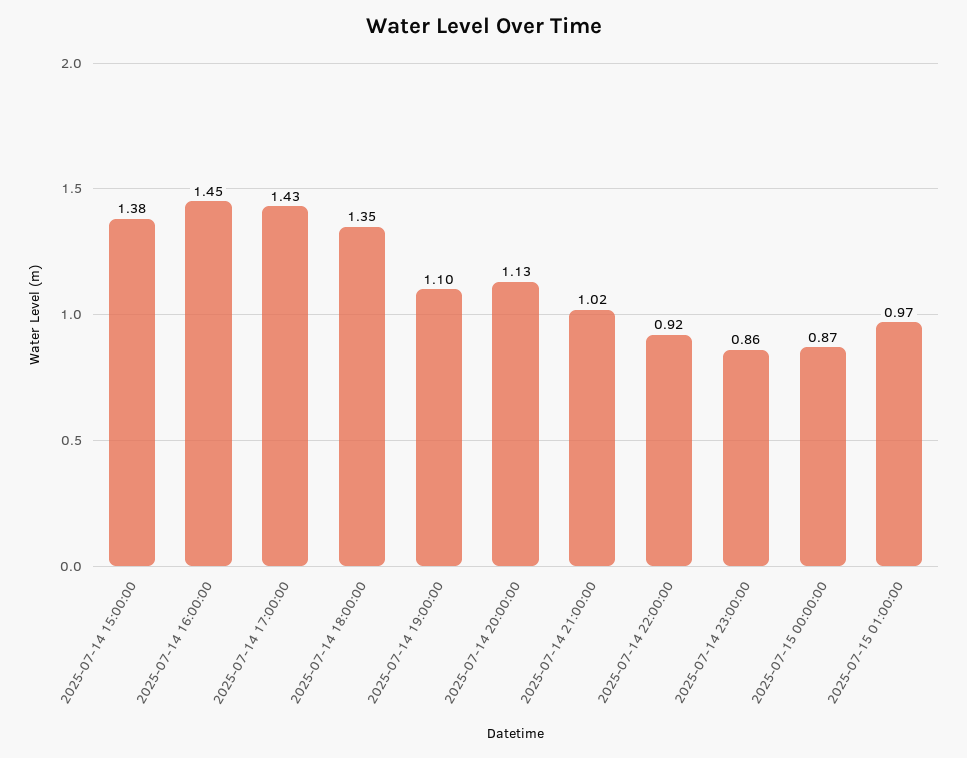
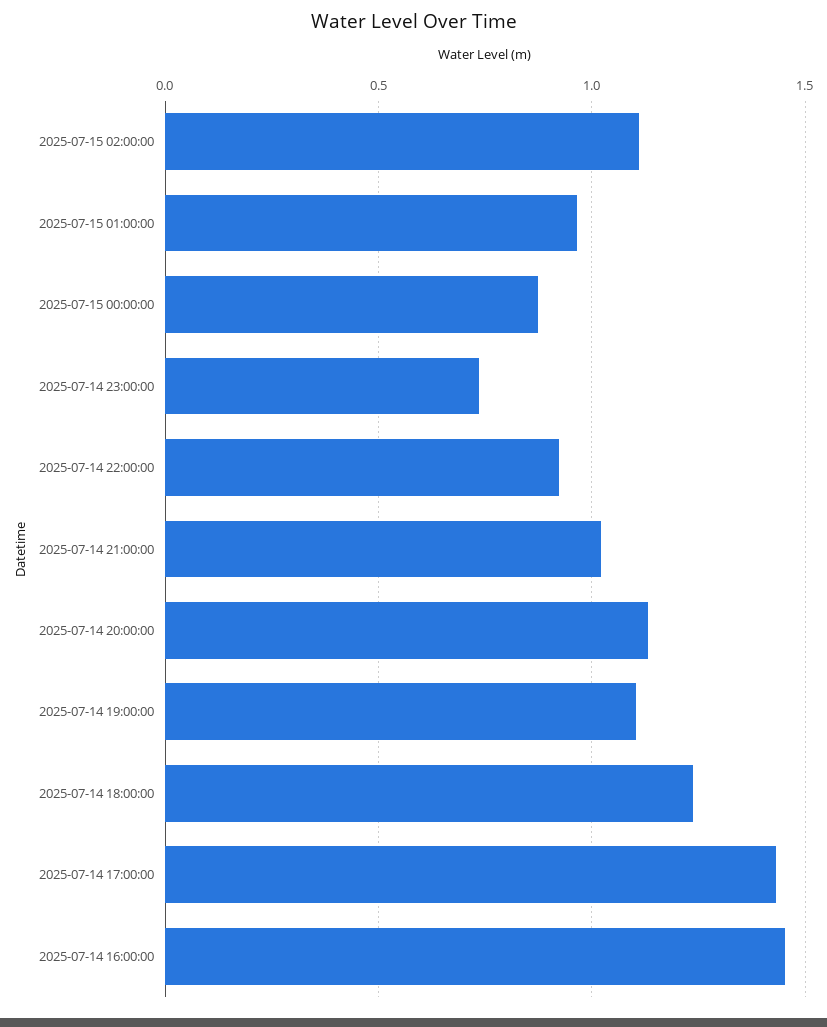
2025-07-14 15:00:00: 1.38 -> none
2025-07-14 18:00:00: 1.35 -> 1.25
2025-07-14 23:00:00: 0.86 -> 0.75
2025-07-15 02:00:00: none -> 1.1

